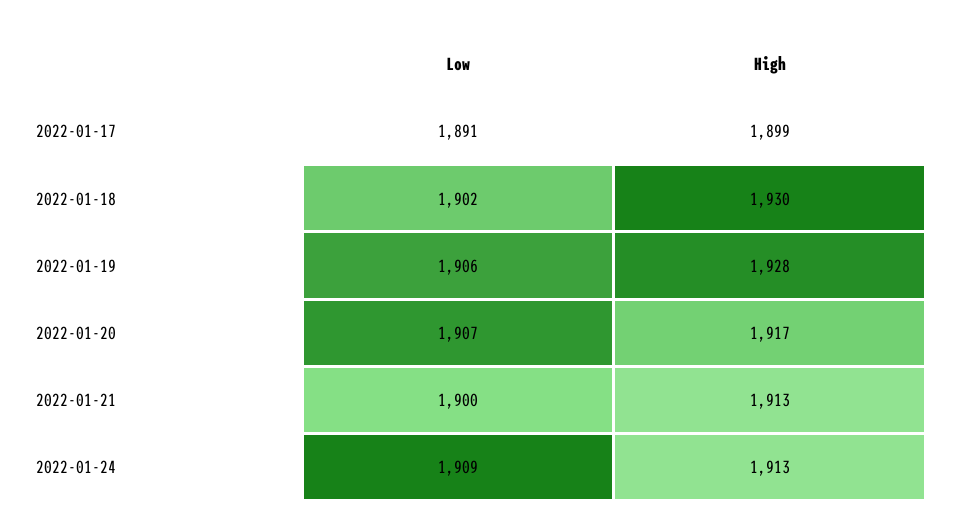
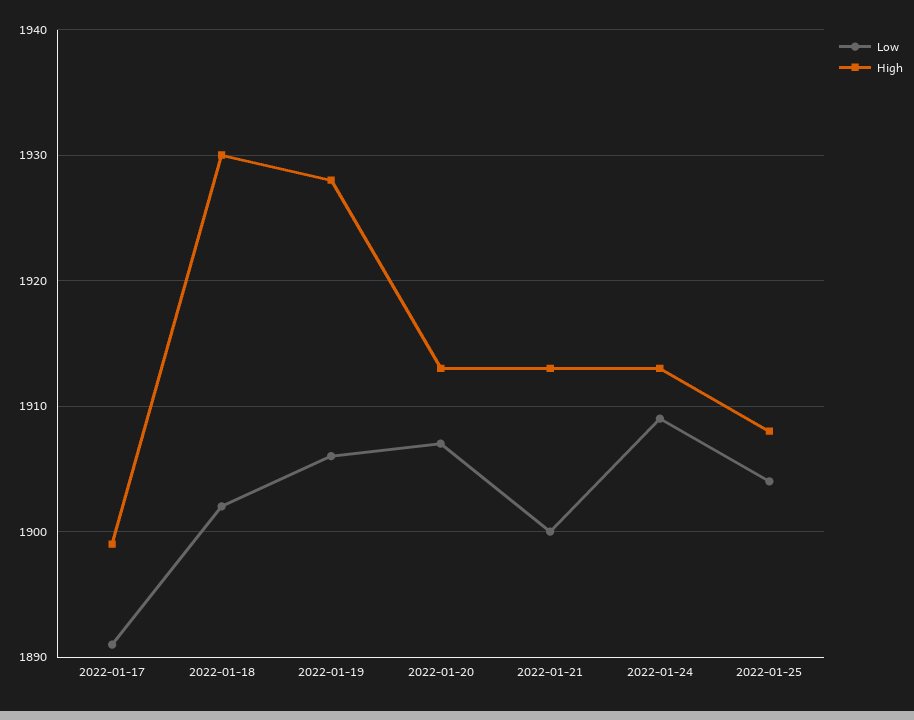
High, 2022-01-20: 1917 -> 1913
Low, 2022-01-25: none -> 1904
High, 2022-01-25: none -> 1908

